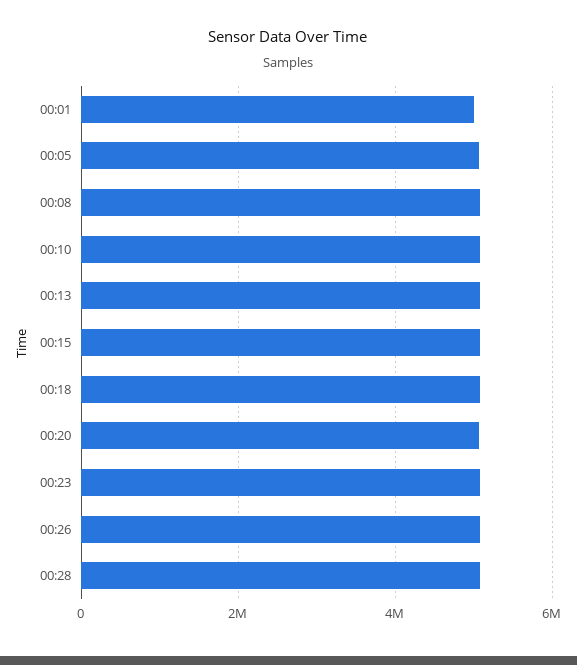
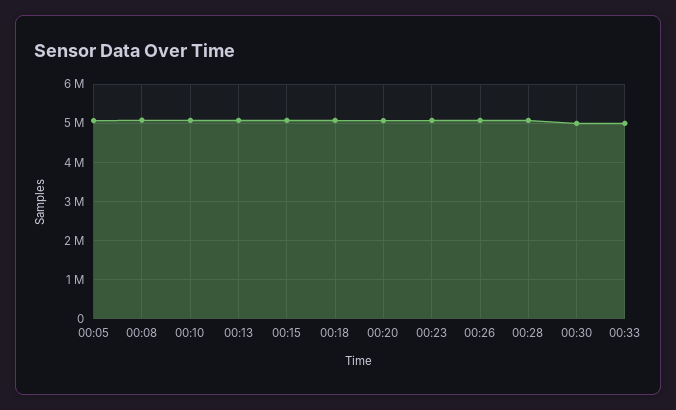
00:01: 5000000 -> none
00:30: none -> 5000000
00:33: none -> 5000000

